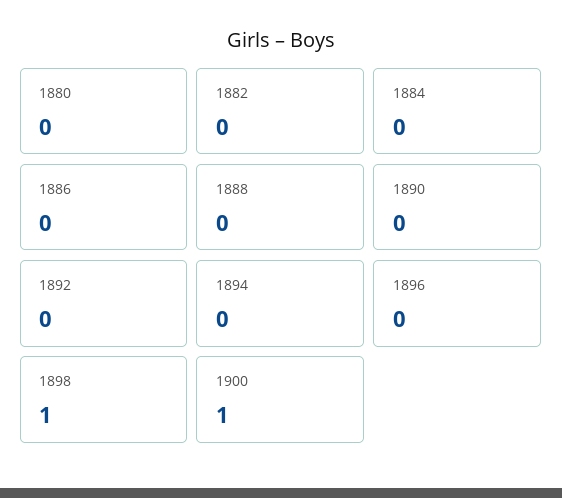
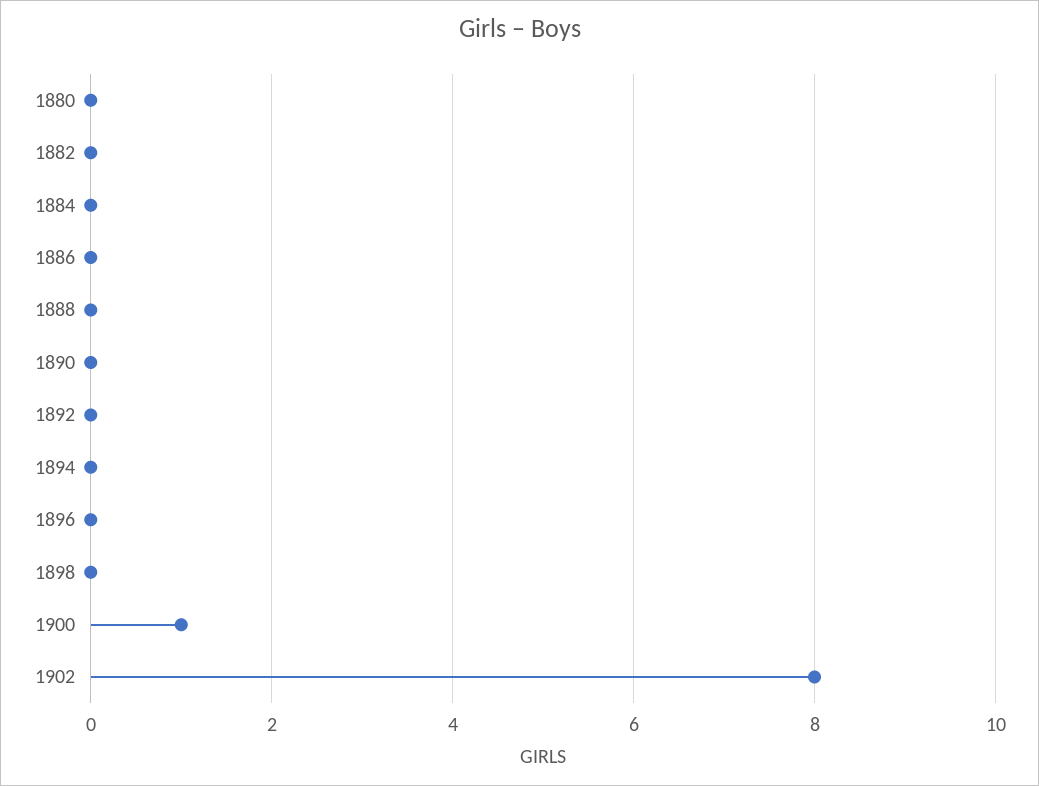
1898: 1 -> 0
1902: none -> 8

